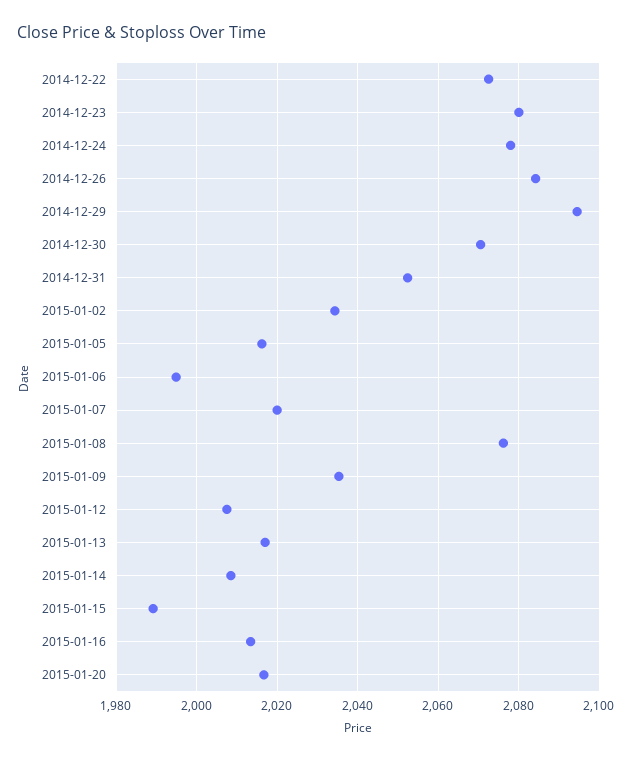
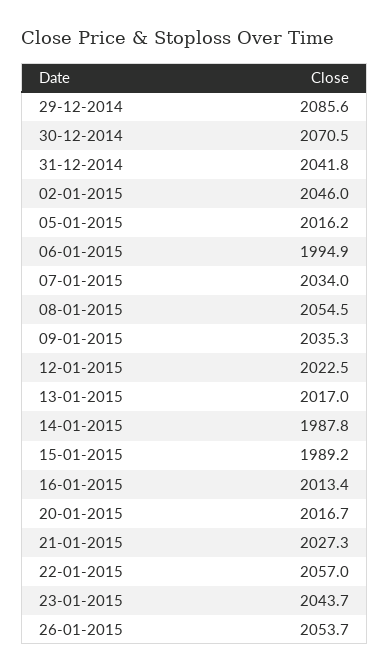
2014-12-22: 2072 -> none
2014-12-23: 2080 -> none
2014-12-24: 2078 -> none
2014-12-26: 2084 -> none
2014-12-29: 2094 -> 2085.6
2014-12-31: 2052 -> 2041.8
2015-01-02: 2034 -> 2046
2015-01-07: 2020 -> 2034
2015-01-08: 2076 -> 2054.5
2015-01-12: 2008 -> 2022.5
2015-01-14: 2008 -> 1987.8
21-01-2015: none -> 2027.3
22-01-2015: none -> 2057
23-01-2015: none -> 2043.7
26-01-2015: none -> 2053.7

